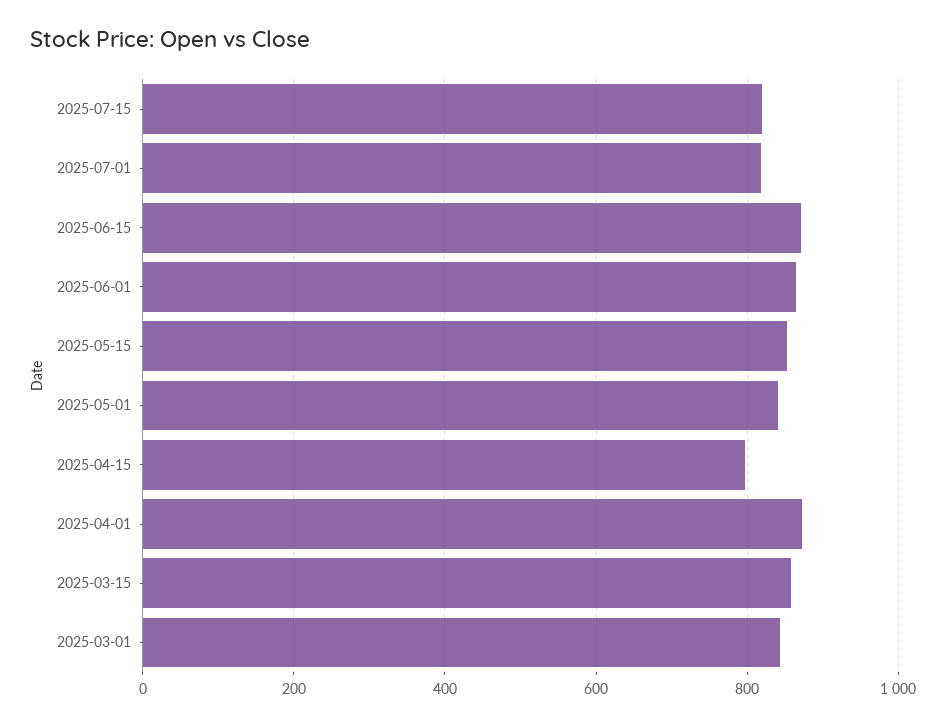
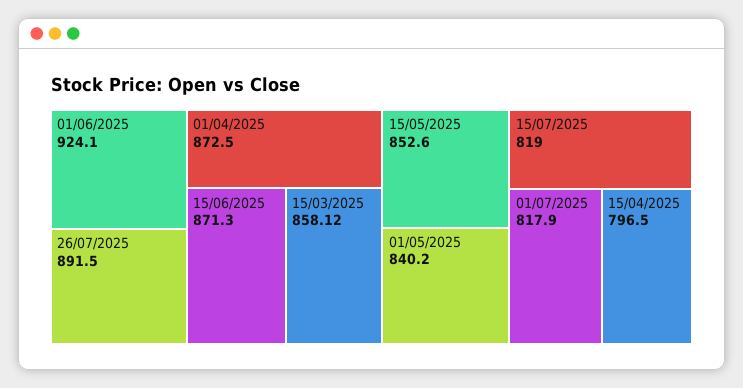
2025-06-01: 860 -> 924.1
2025-03-01: 840 -> none
26/07/2025: none -> 891.5

